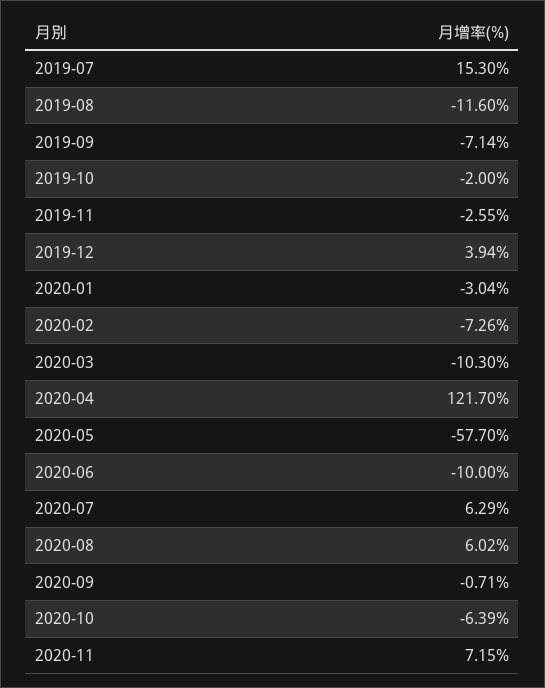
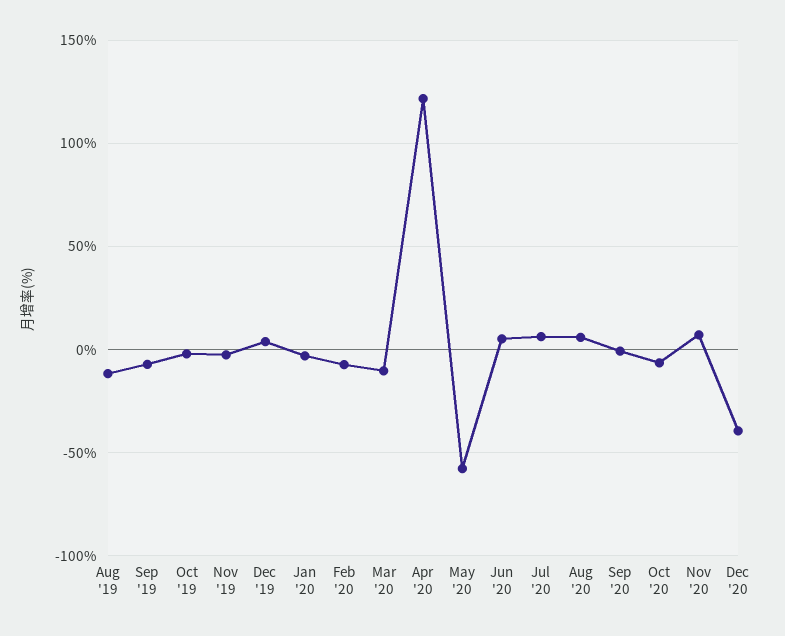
2019-07: 15.3 -> none
2020-06: -10 -> 5
Dec '20: none -> -40

